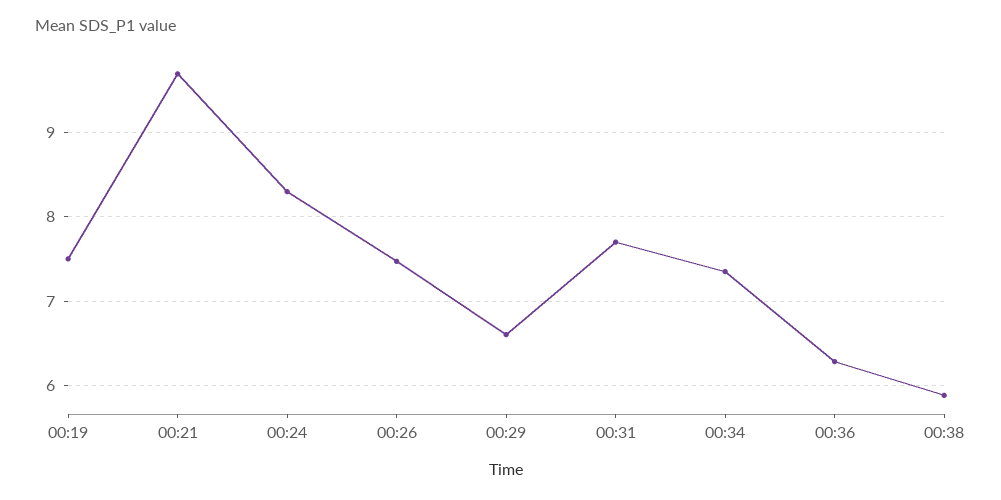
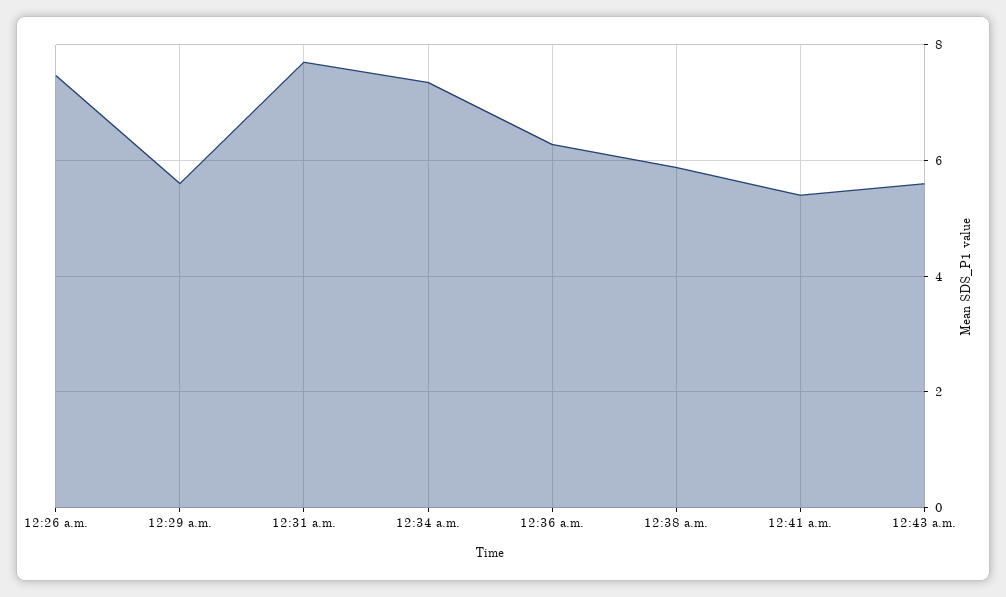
00:19: 7.5 -> none
00:21: 9.7 -> none
00:24: 8.3 -> none
00:29: 6.6 -> 5.6
12:41 a.m.: none -> 5.4
12:43 a.m.: none -> 5.6

